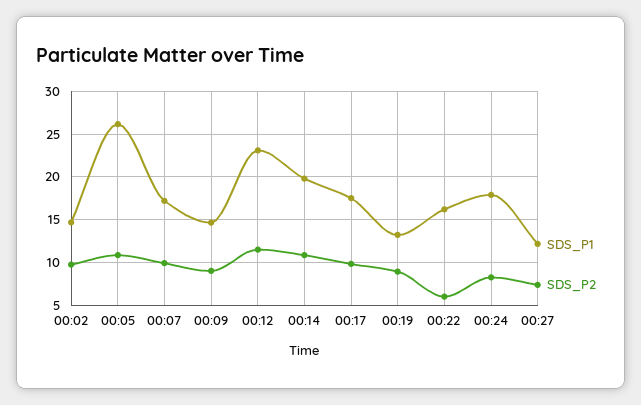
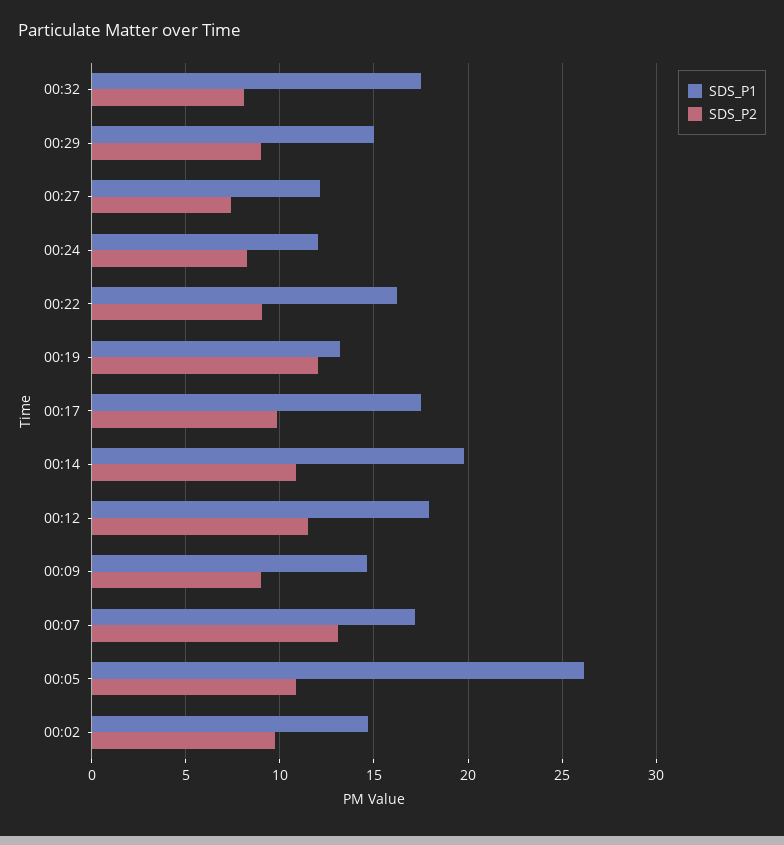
SDS_P2, 00:07: 10 -> 13
SDS_P1, 00:12: 23 -> 18
SDS_P2, 00:19: 9 -> 12
SDS_P2, 00:22: 6 -> 9
SDS_P1, 00:24: 18 -> 12
SDS_P1, 00:32: none -> 17.5
SDS_P2, 00:32: none -> 8
SDS_P1, 00:29: none -> 15
SDS_P2, 00:29: none -> 9

